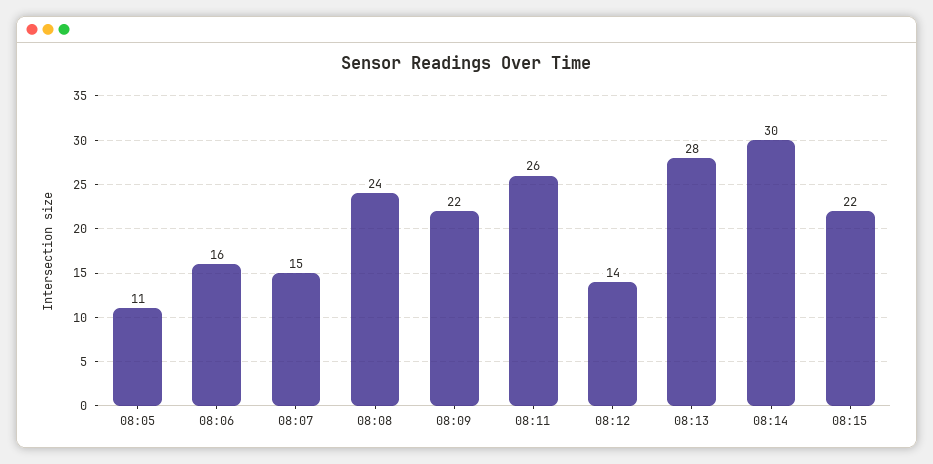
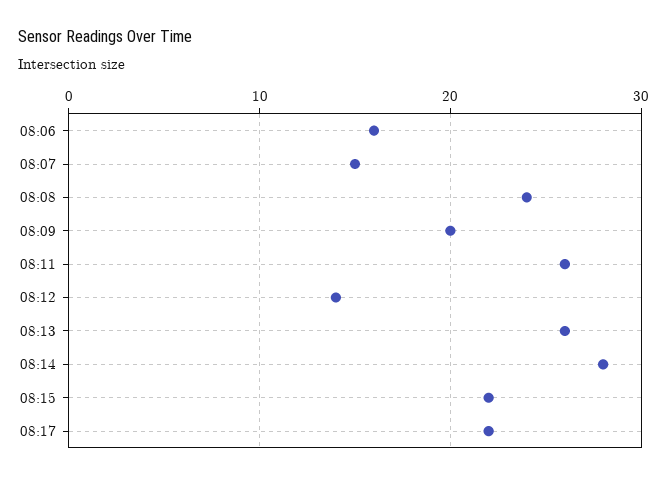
08:05: 11 -> none
08:09: 22 -> 20
08:13: 28 -> 26
08:14: 30 -> 28
08:17: none -> 22

